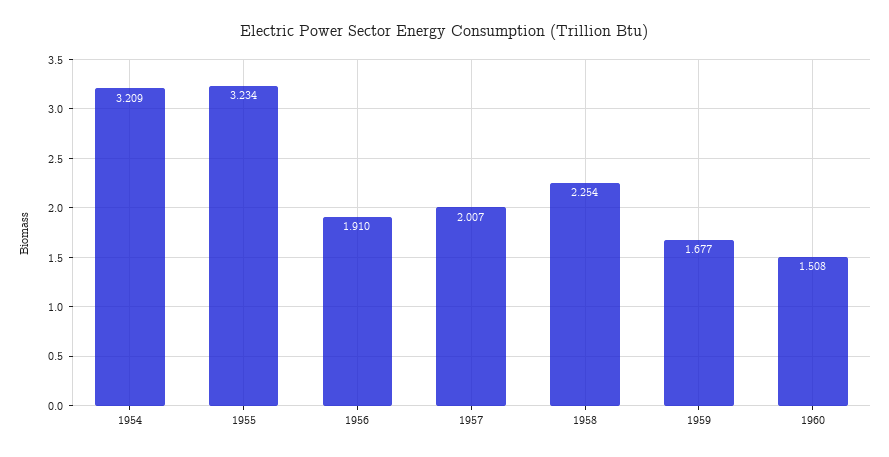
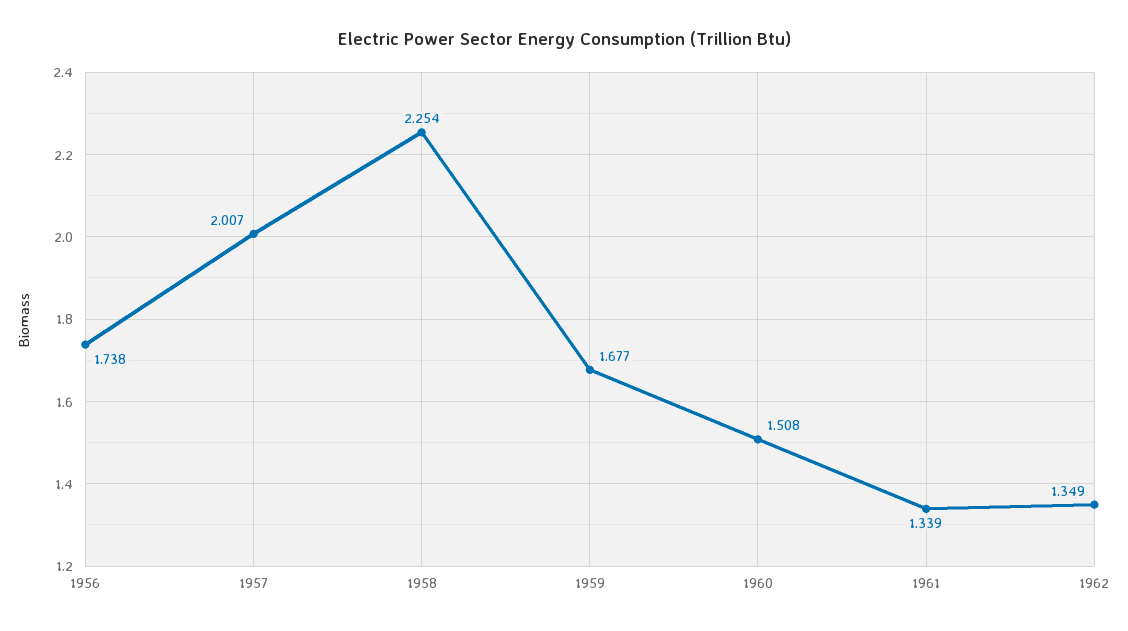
1954: 3.209 -> none
1955: 3.234 -> none
1956: 1.91 -> 1.738
1961: none -> 1.339
1962: none -> 1.349

